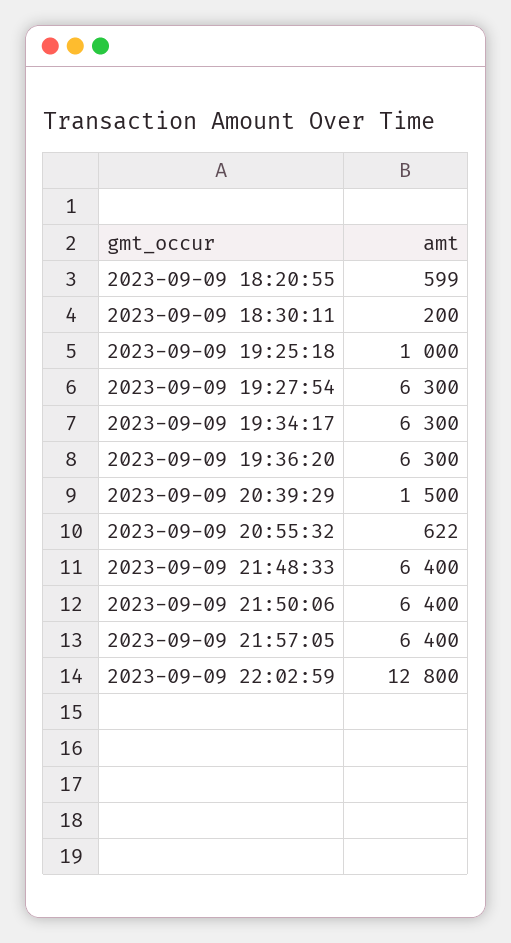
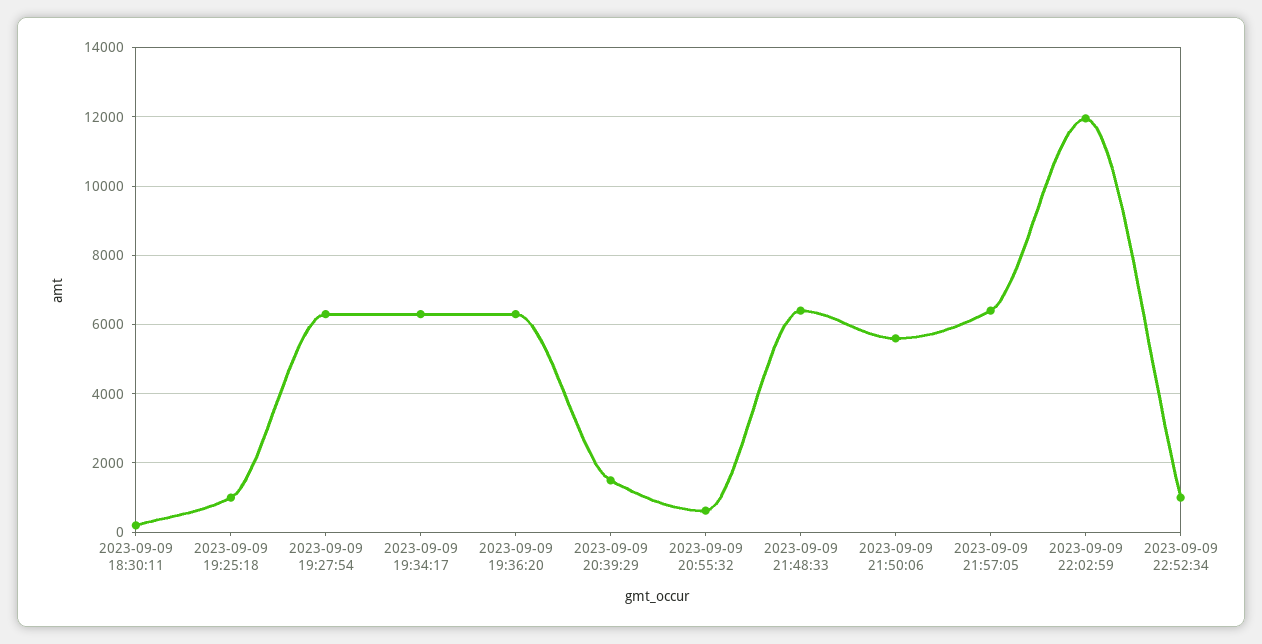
2023-09-09 18:20:55: 599 -> none
2023-09-09 21:50:06: 6400 -> 5600
2023-09-09 22:02:59: 12800 -> 12000
2023-09-09 22:52:34: none -> 1000

